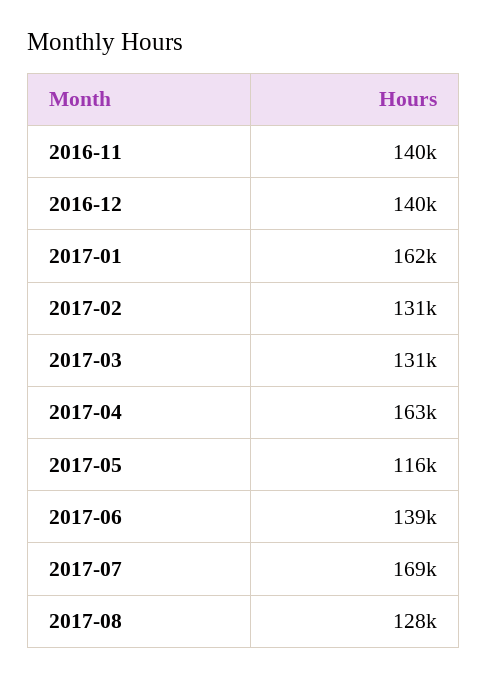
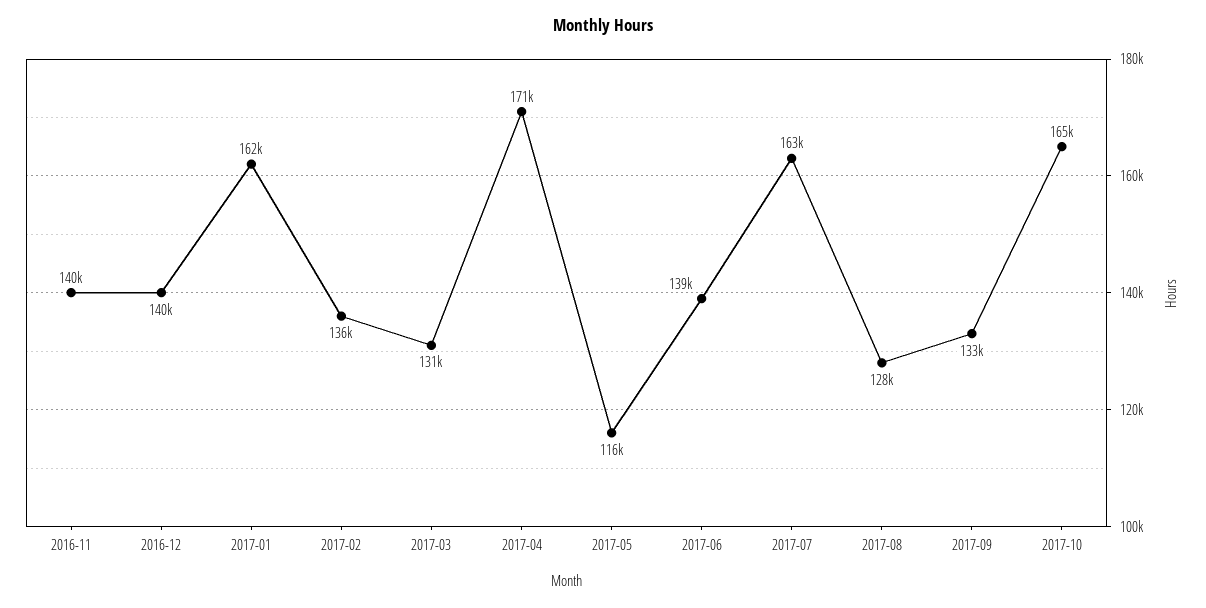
2017-02: 131000 -> 136000
2017-04: 163000 -> 171000
2017-07: 169000 -> 163000
2017-09: none -> 133000
2017-10: none -> 165000

